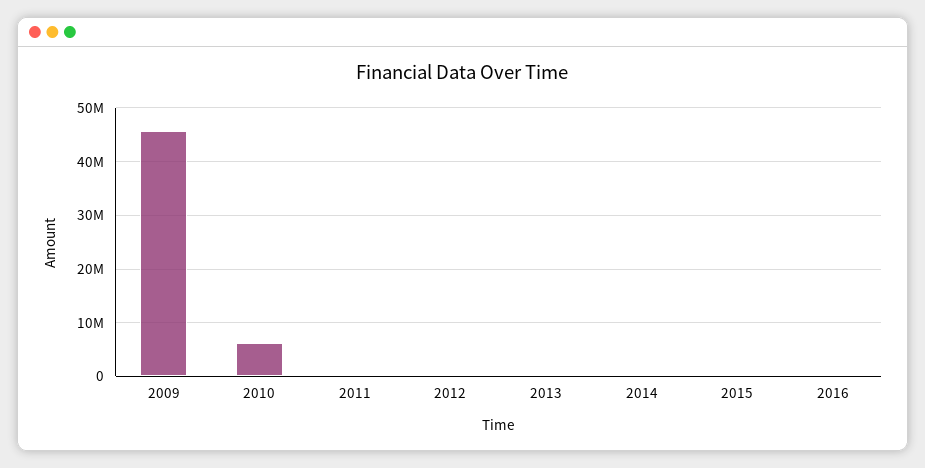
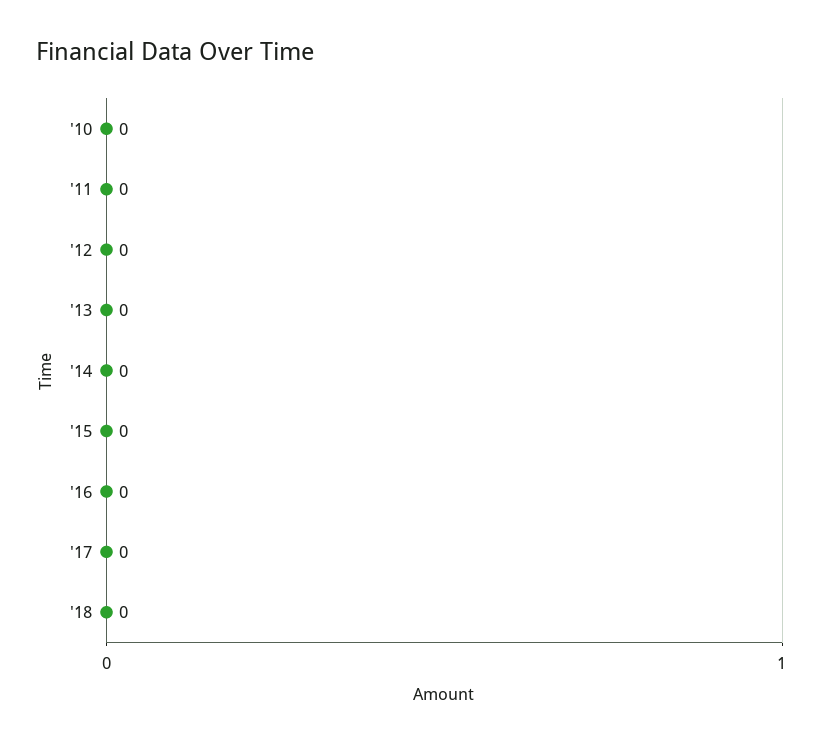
2009: 46000000 -> none
2010: 6000000 -> 0
'17: none -> 0
'18: none -> 0

